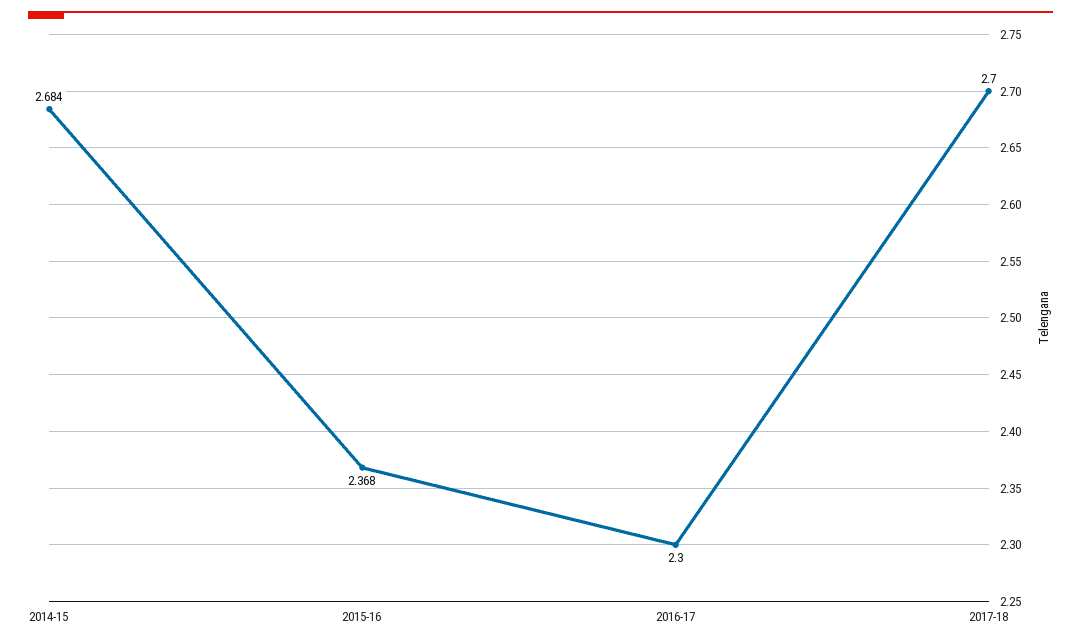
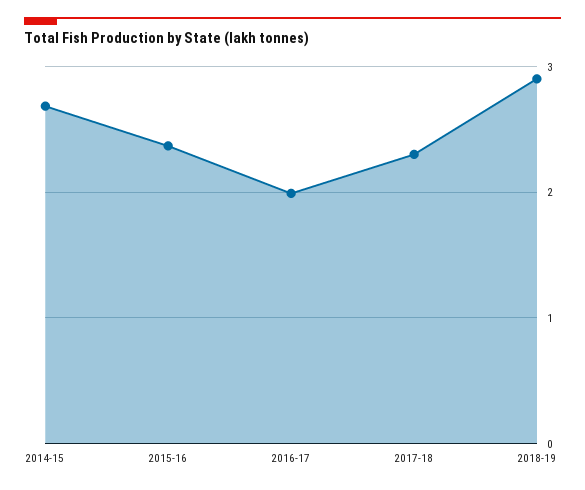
2016-17: 2.3 -> 2
2017-18: 2.7 -> 2.3
2018-19: none -> 2.9

